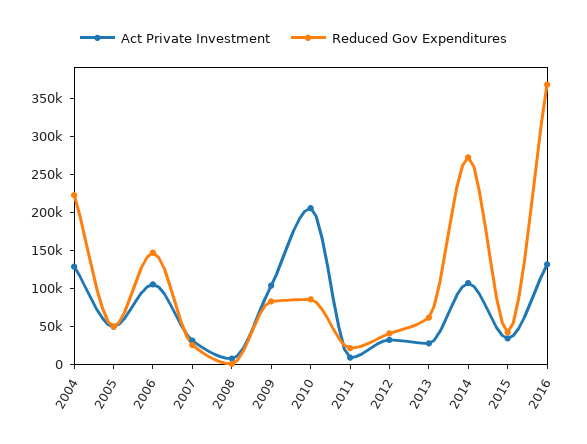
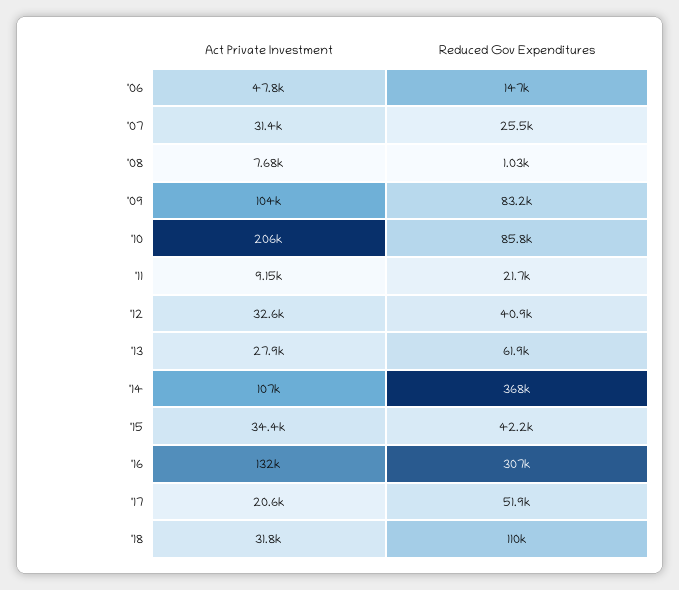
Act Private Investment, 2004: 125000 -> none
Reduced Gov Expenditures, 2004: 225000 -> none
Act Private Investment, 2005: 50000 -> none
Reduced Gov Expenditures, 2005: 50000 -> none
Act Private Investment, 2006: 100000 -> 47800
Reduced Gov Expenditures, 2014: 275000 -> 368000
Reduced Gov Expenditures, 2016: 375000 -> 307000
Act Private Investment, '17: none -> 20600
Reduced Gov Expenditures, '17: none -> 51900
Act Private Investment, '18: none -> 31800
Reduced Gov Expenditures, '18: none -> 110000

